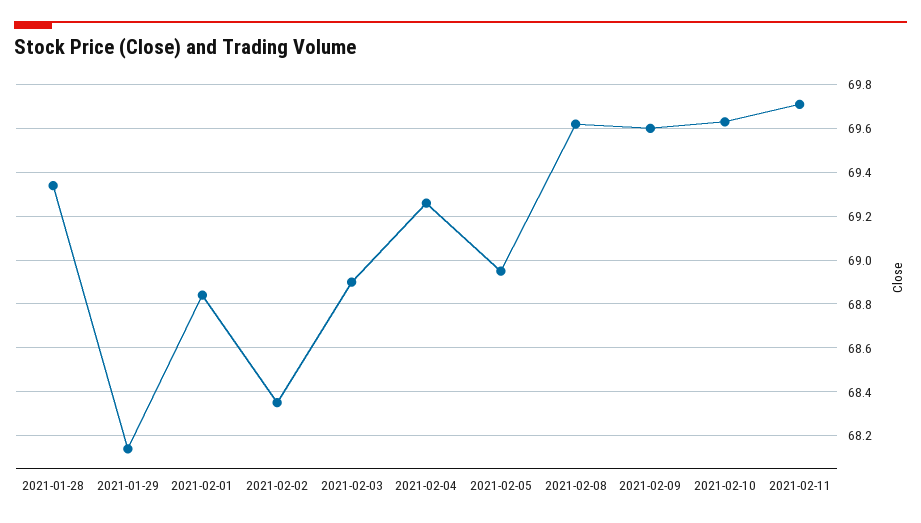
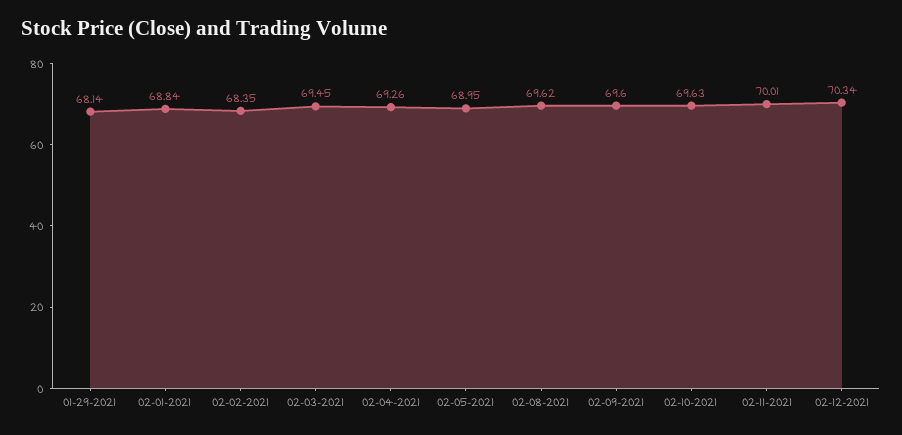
2021-01-28: 69.35 -> none
2021-02-03: 68.9 -> 69.45
2021-02-11: 69.7 -> 70.01
02-12-2021: none -> 70.34

